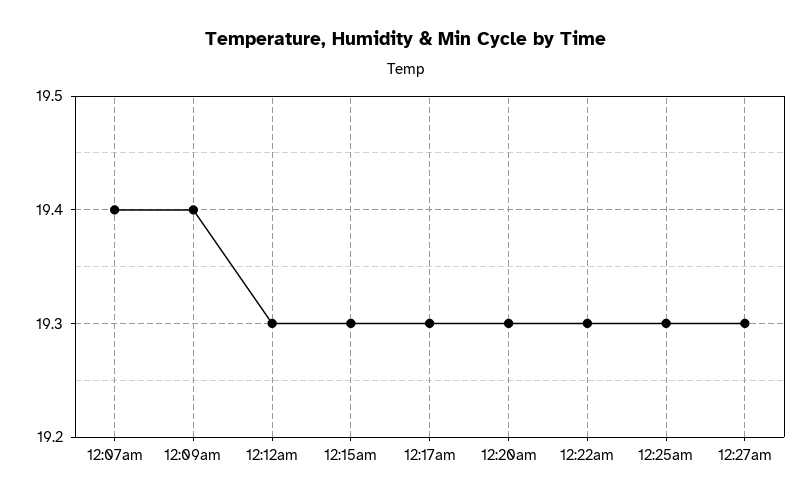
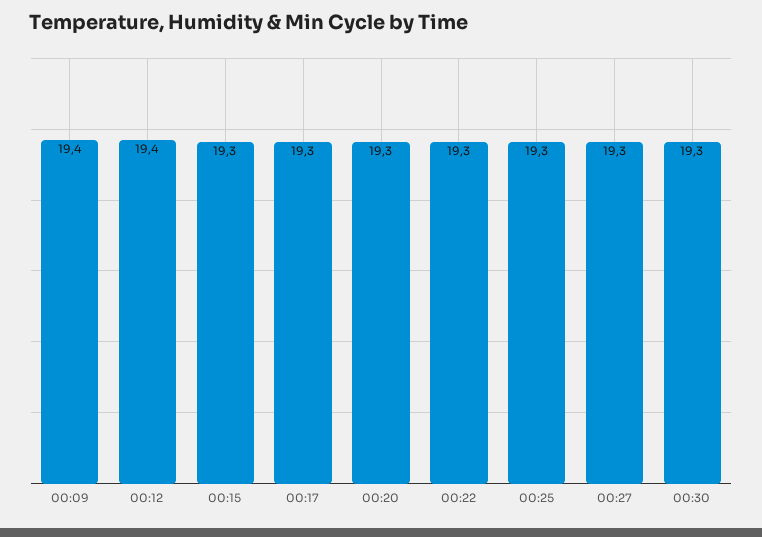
12:07am: 19.4 -> none
12:12am: 19.3 -> 19.4
00:30: none -> 19.3

